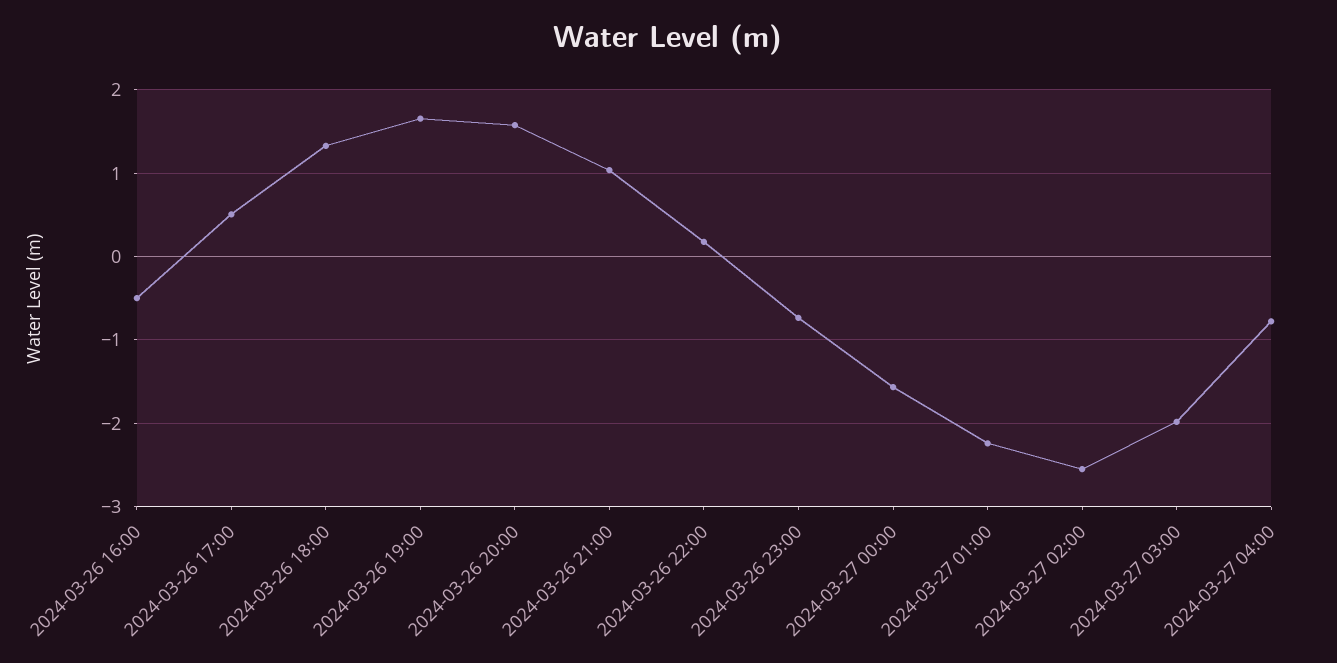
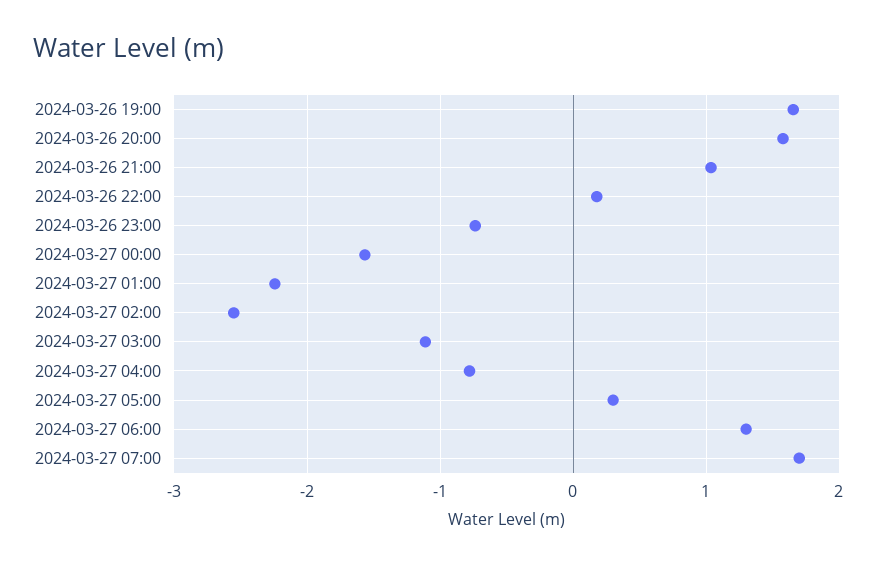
2024-03-26 16:00: -0.5 -> none
2024-03-26 17:00: 0.5 -> none
2024-03-26 18:00: 1.3 -> none
2024-03-27 03:00: -2 -> -1.1
2024-03-27 05:00: none -> 0.3
2024-03-27 06:00: none -> 1.3
2024-03-27 07:00: none -> 1.7

